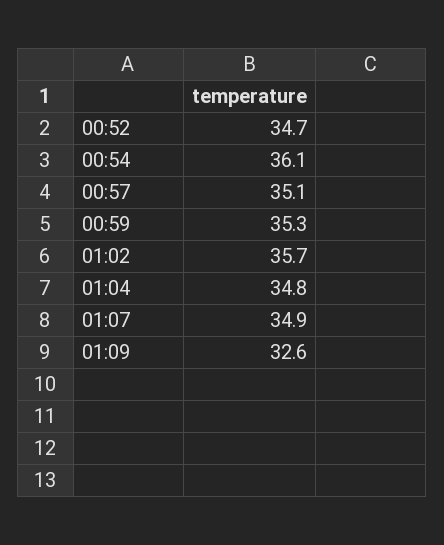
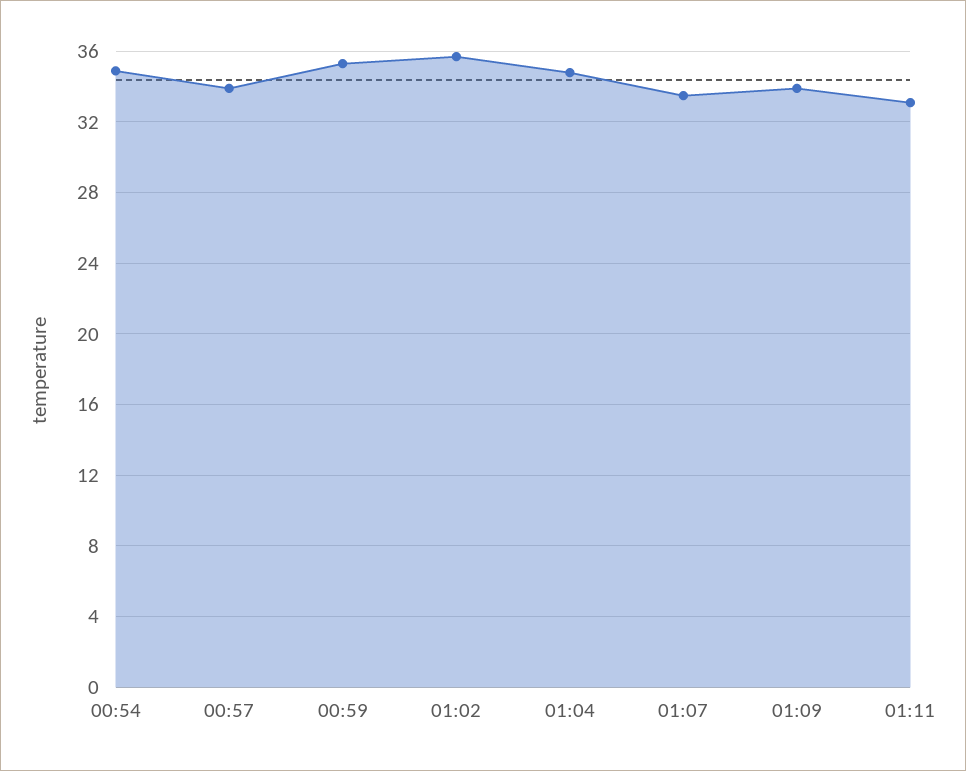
00:52: 34.7 -> none
00:54: 36.1 -> 35
00:57: 35.1 -> 34
01:07: 34.9 -> 33.5
01:09: 32.6 -> 34
01:11: none -> 33

